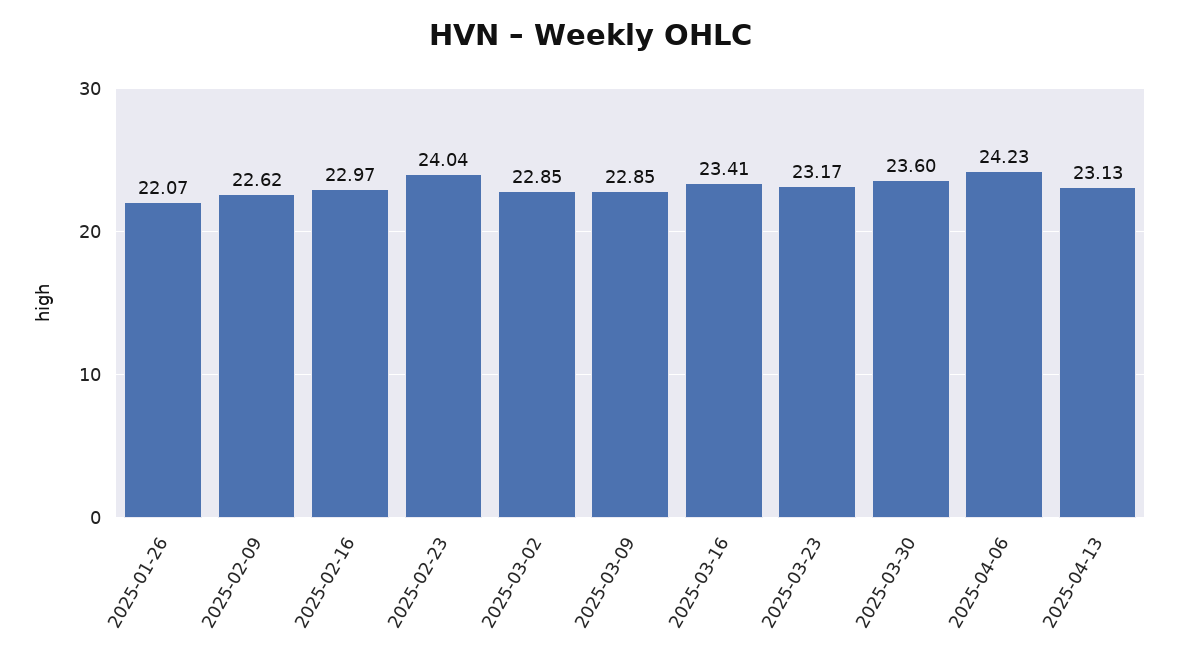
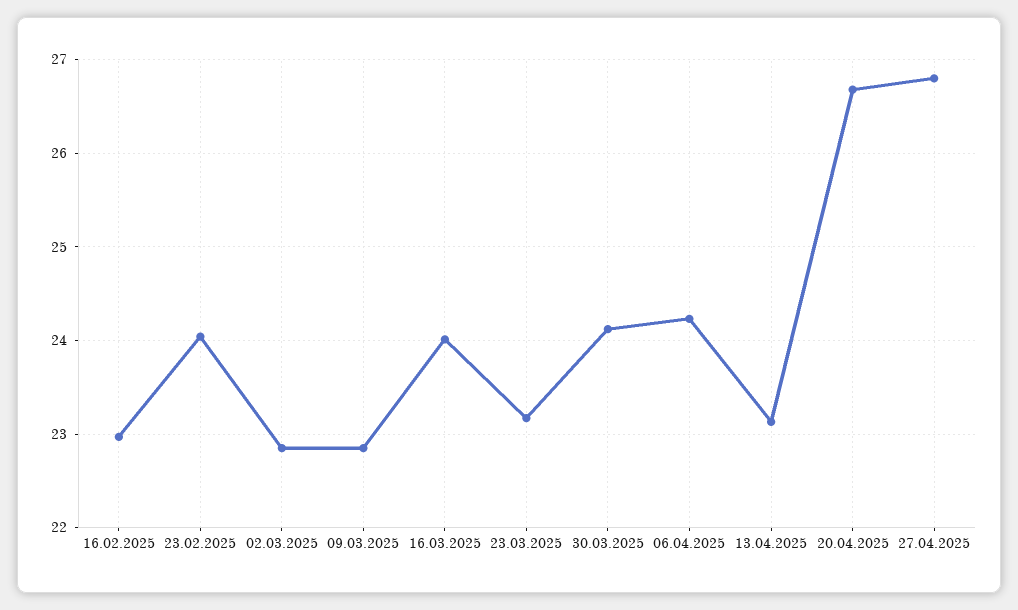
2025-01-26: 22.07 -> none
2025-02-09: 22.62 -> none
2025-03-16: 23.41 -> 24
2025-03-30: 23.6 -> 24.1
20.04.2025: none -> 26.7
27.04.2025: none -> 26.8

